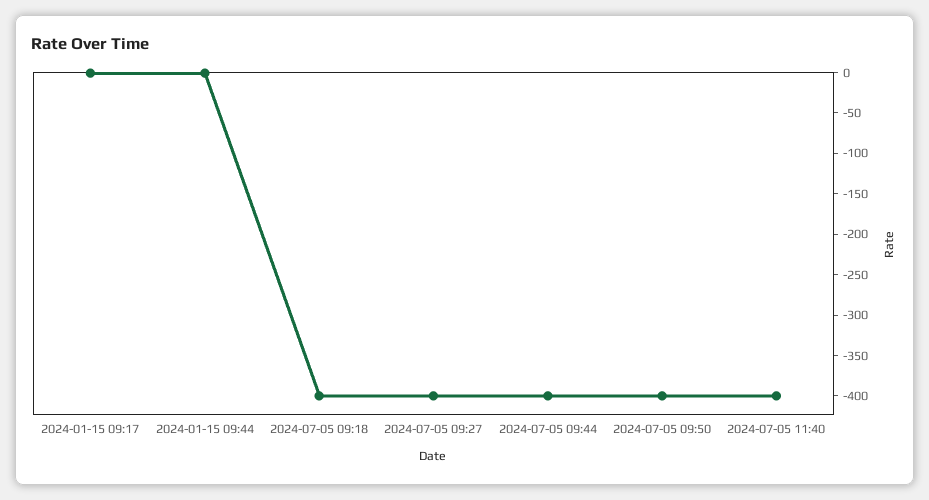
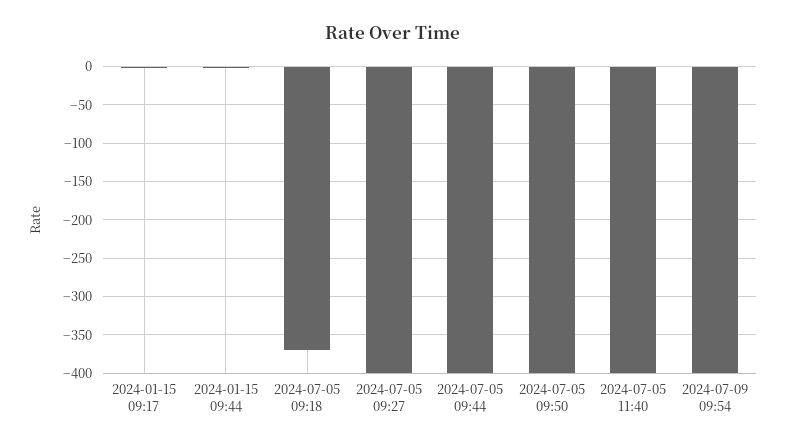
2024-07-05 09:18: -400 -> -370
2024-07-09 09:54: none -> -400

